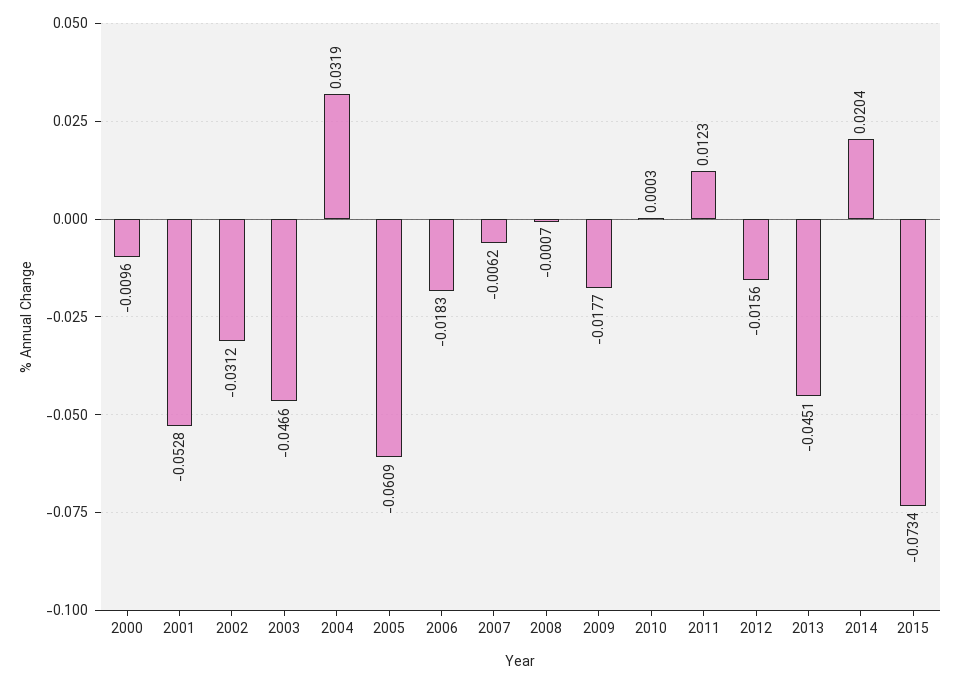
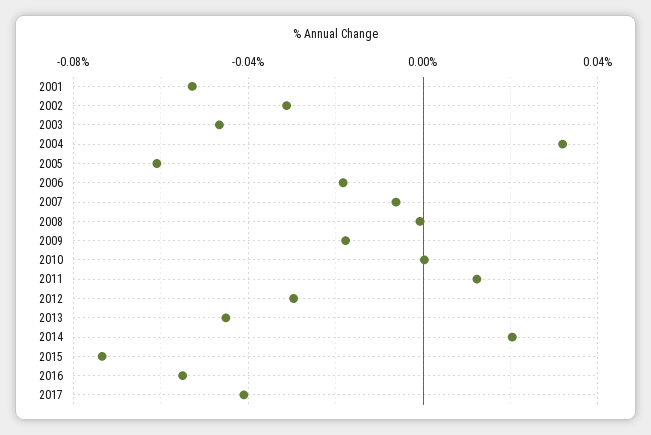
2000: -0.0096 -> none
2012: -0.0156 -> -0.03
2016: none -> -0.055
2017: none -> -0.04

